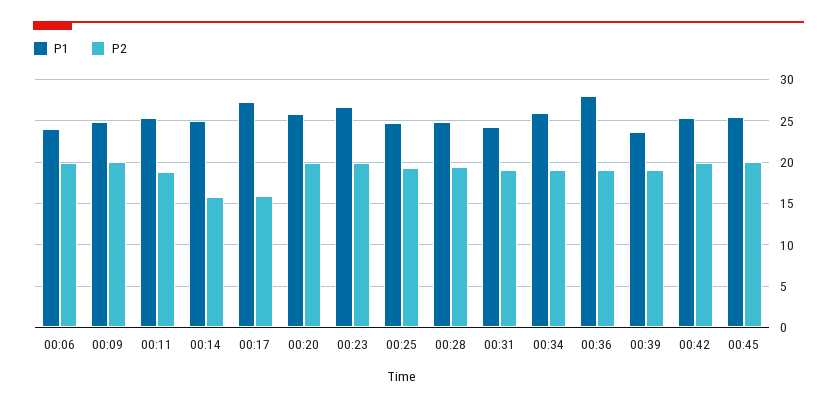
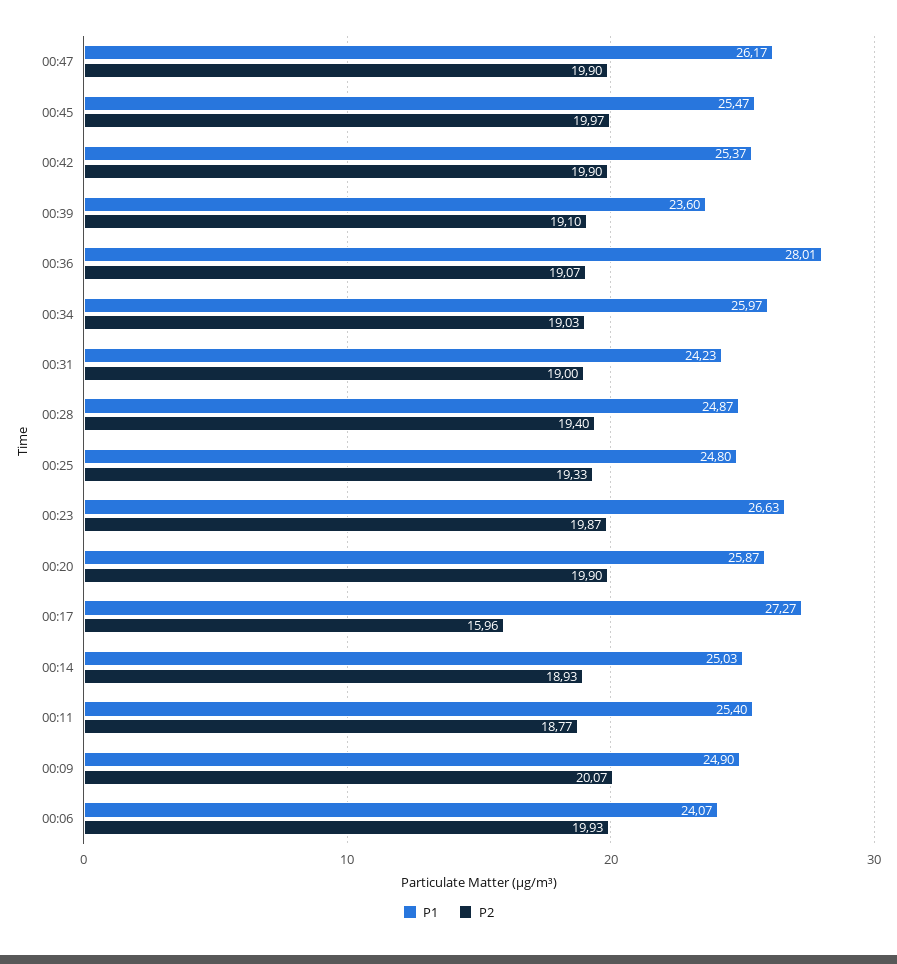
P2, 00:14: 16 -> 18.93
P1, 00:47: none -> 26.17
P2, 00:47: none -> 19.9

